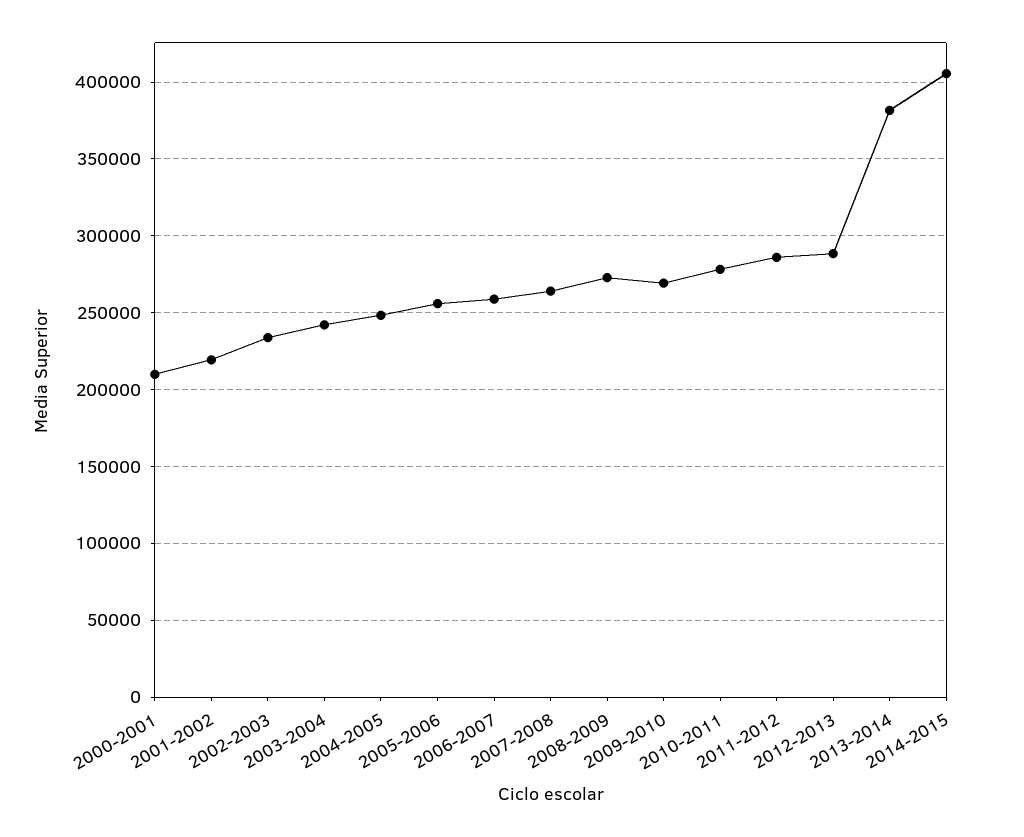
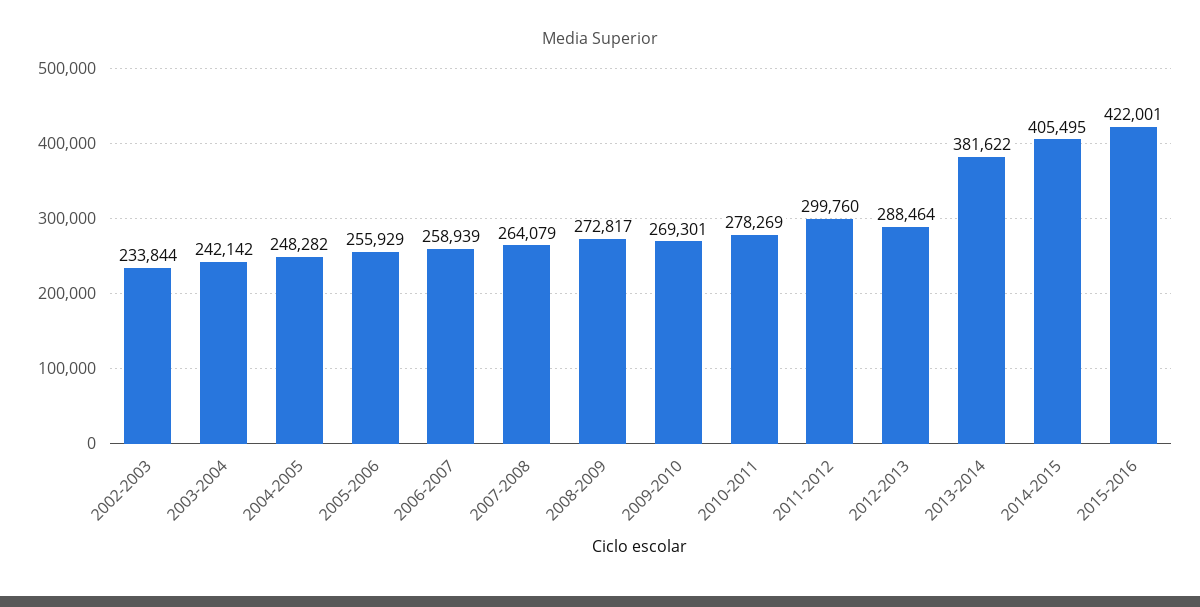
2000-2001: 210000 -> none
2001-2002: 220000 -> none
2011-2012: 285000 -> 299760
2015-2016: none -> 422001

